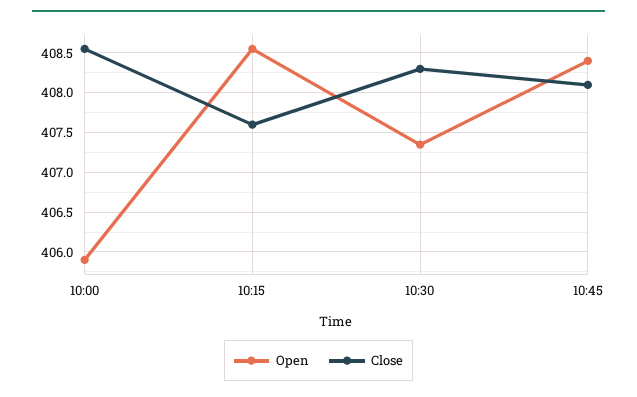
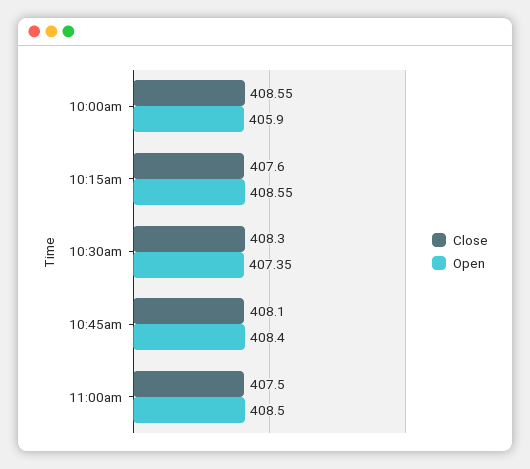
Close, 11:00am: none -> 407.5
Open, 11:00am: none -> 408.5

